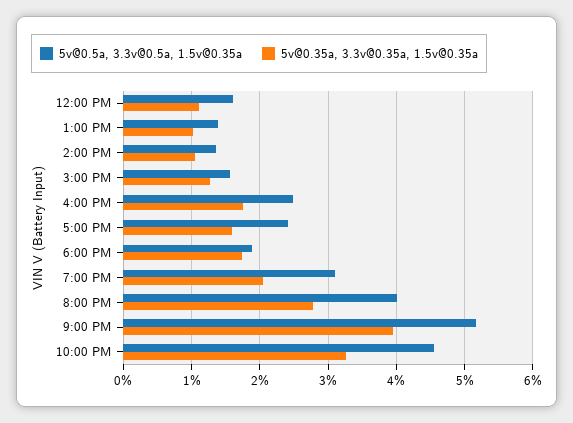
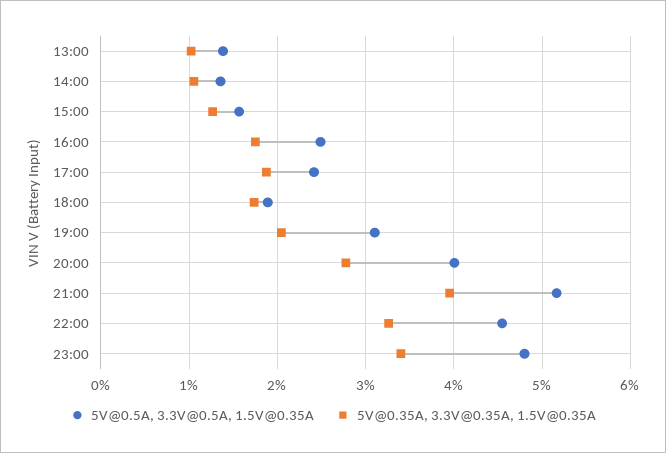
5v@0.5a, 3.3v@0.5a, 1.5v@0.35a, 12:00 PM: 1.6 -> none
5v@0.35a, 3.3v@0.35a, 1.5v@0.35a, 12:00 PM: 1.1 -> none
5v@0.35a, 3.3v@0.35a, 1.5v@0.35a, 5:00 PM: 1.6 -> 1.9
5v@0.5a, 3.3v@0.5a, 1.5v@0.35a, 23:00: none -> 4.8
5v@0.35a, 3.3v@0.35a, 1.5v@0.35a, 23:00: none -> 3.4

